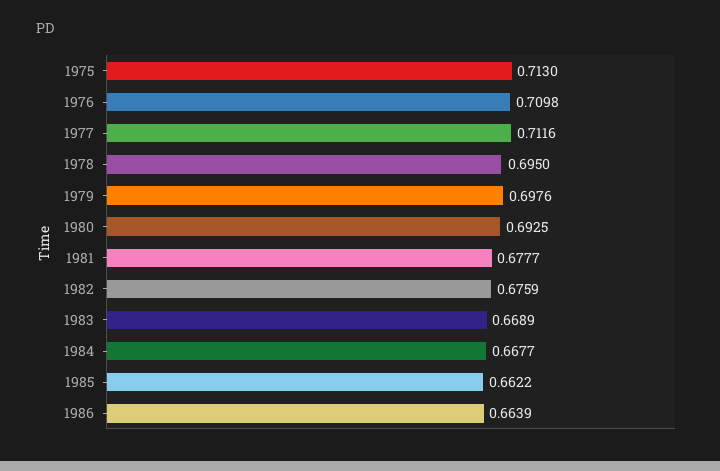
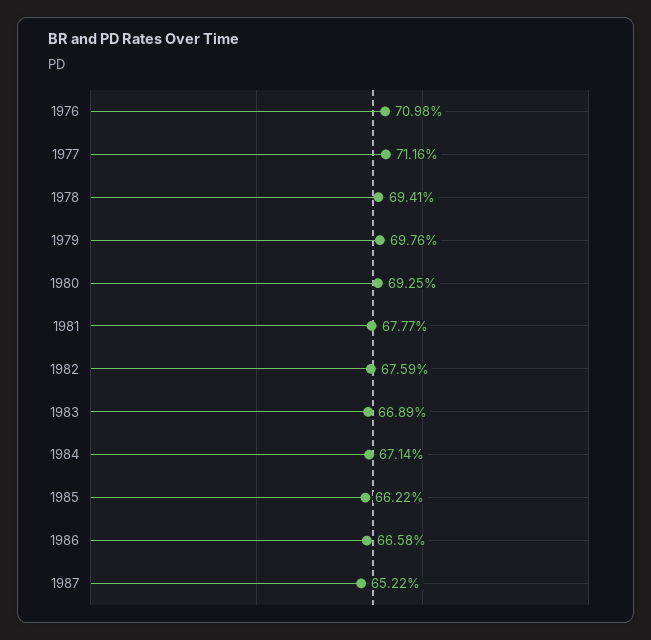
1975: 0.713 -> none
1978: 0.695 -> 0.6941
1984: 0.6677 -> 0.6714
1986: 0.6639 -> 0.6658
1987: none -> 0.6522

